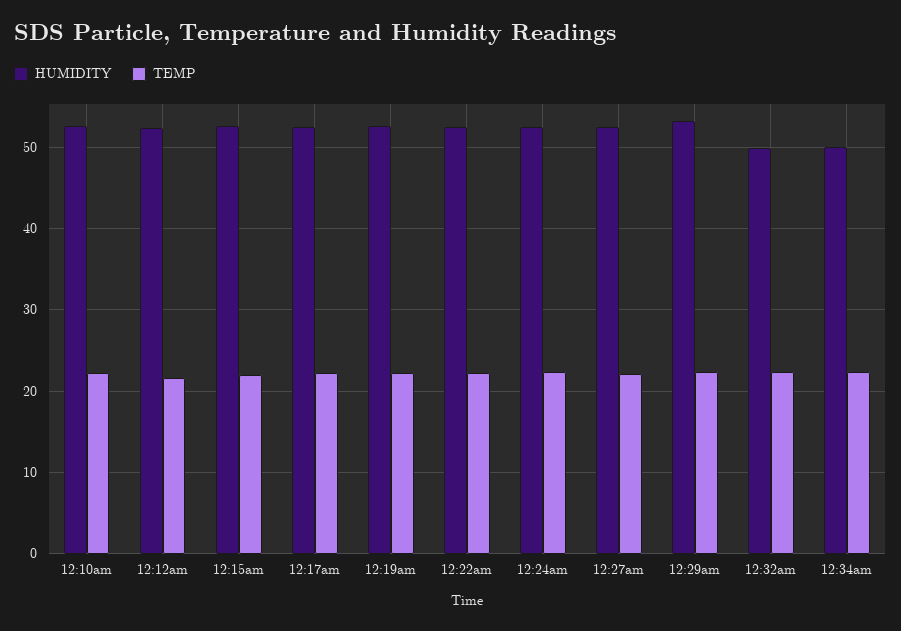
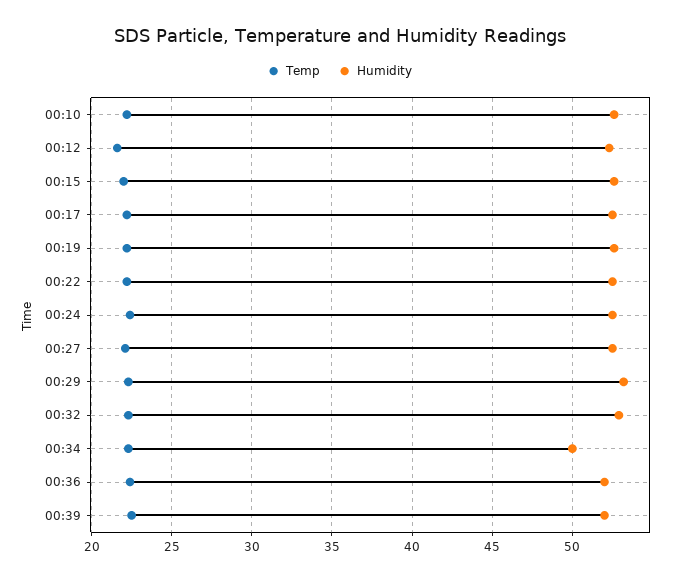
HUMIDITY, 12:32am: 50 -> 53
TEMP, 00:36: none -> 22.5
HUMIDITY, 00:36: none -> 52
TEMP, 00:39: none -> 22.5
HUMIDITY, 00:39: none -> 52

